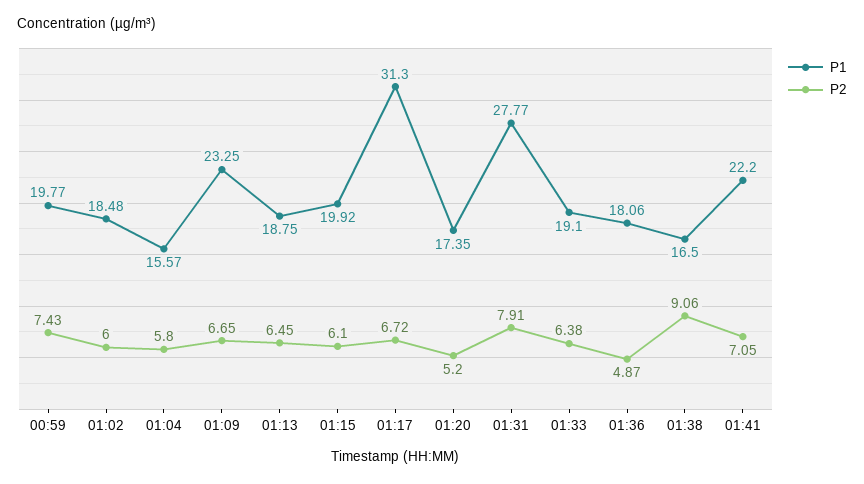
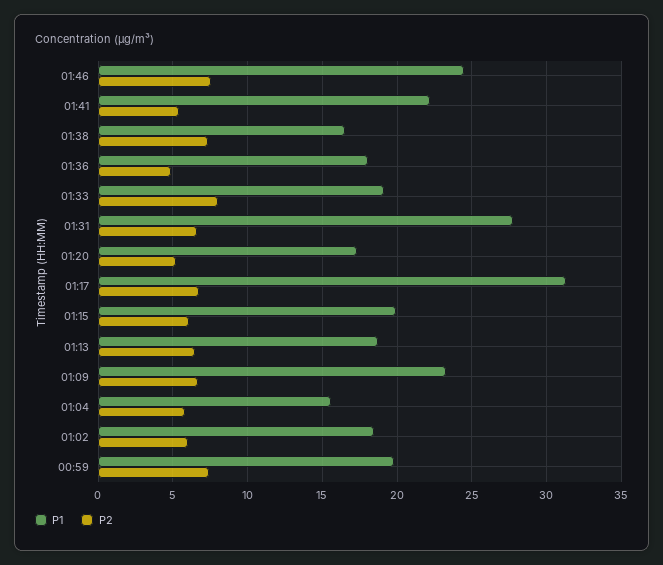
P2, 01:31: 7.91 -> 6.5
P2, 01:33: 6.38 -> 8
P2, 01:38: 9.06 -> 7.5
P2, 01:41: 7.05 -> 5.5
P1, 01:46: none -> 24.5
P2, 01:46: none -> 7.5

